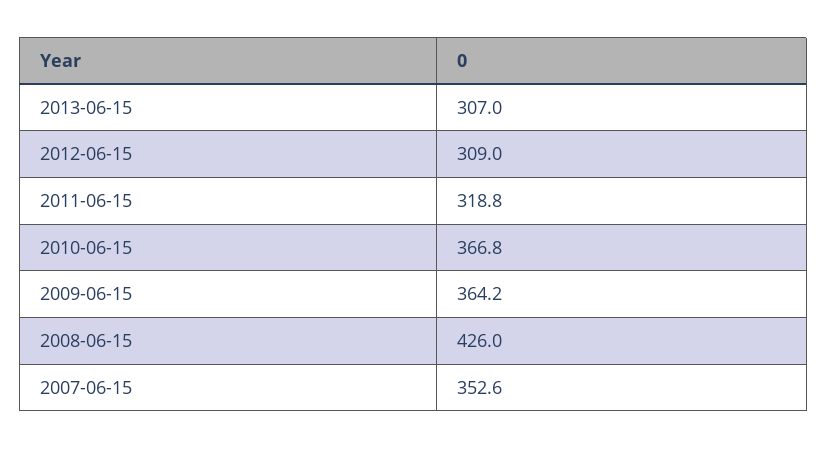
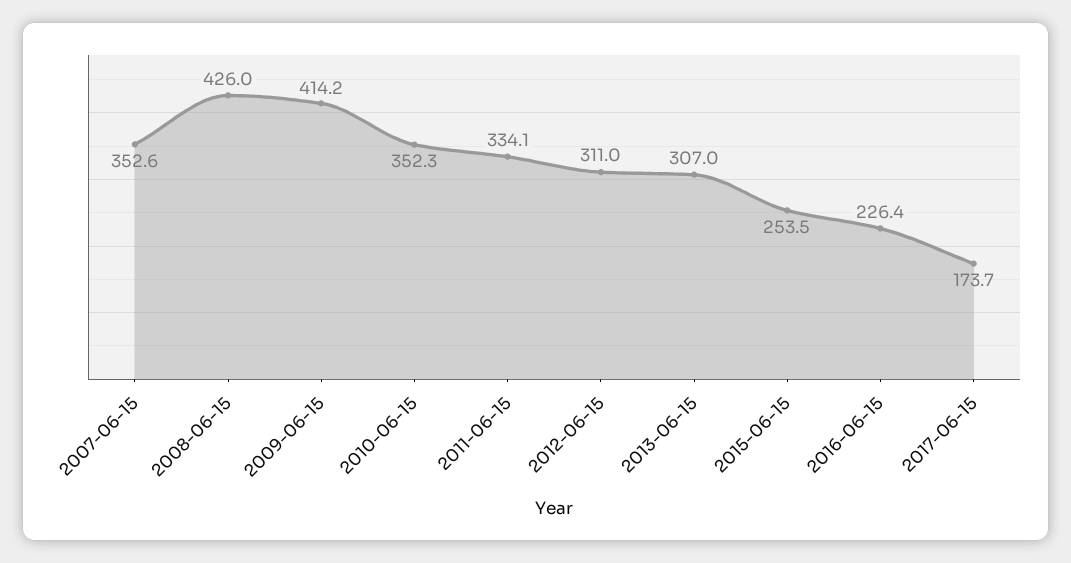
2012-06-15: 309 -> 311
2011-06-15: 318.8 -> 334.1
2010-06-15: 366.8 -> 352.3
2009-06-15: 364.2 -> 414.2
2015-06-15: none -> 253.5
2016-06-15: none -> 226.4
2017-06-15: none -> 173.7

